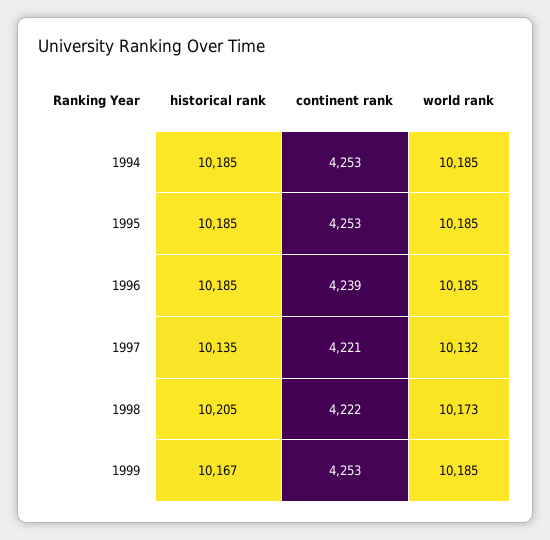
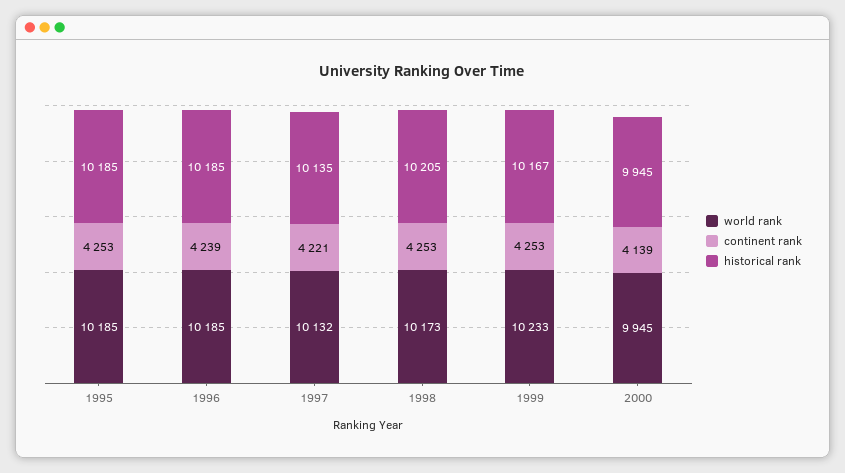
historical rank, 1994: 10185 -> none
continent rank, 1994: 4253 -> none
world rank, 1994: 10185 -> none
continent rank, 1998: 4222 -> 4253
world rank, 1999: 10185 -> 10233
world rank, 2000: none -> 9945
continent rank, 2000: none -> 4139
historical rank, 2000: none -> 9945

